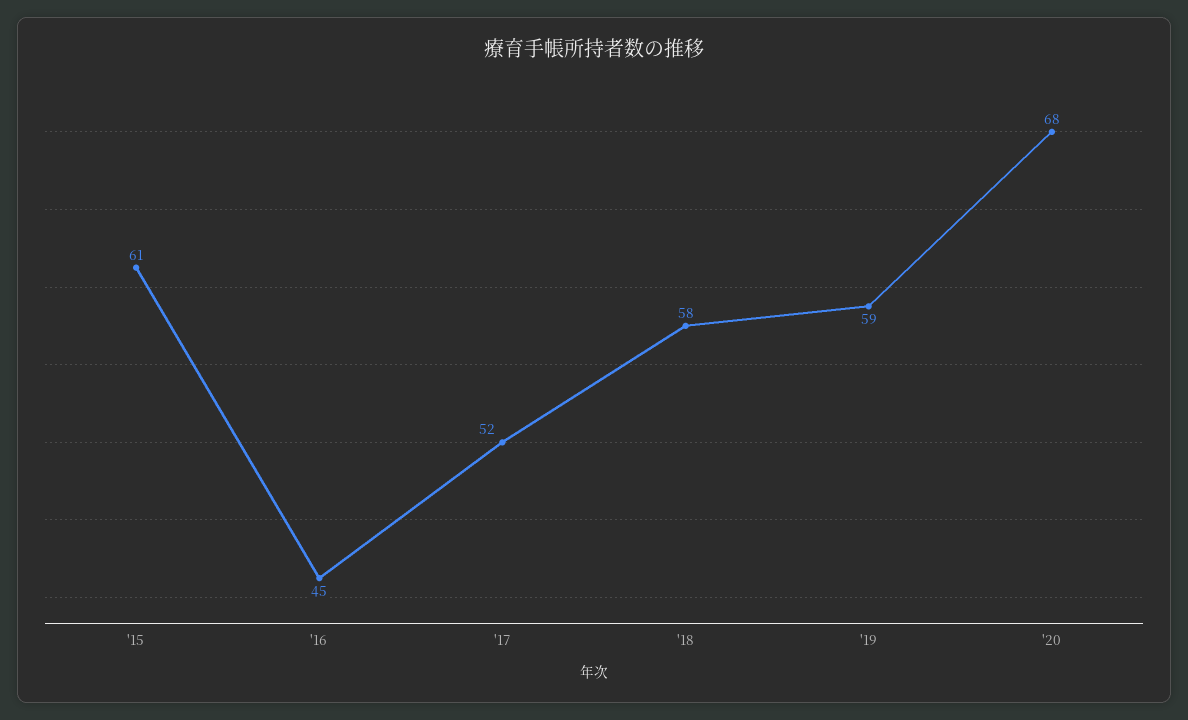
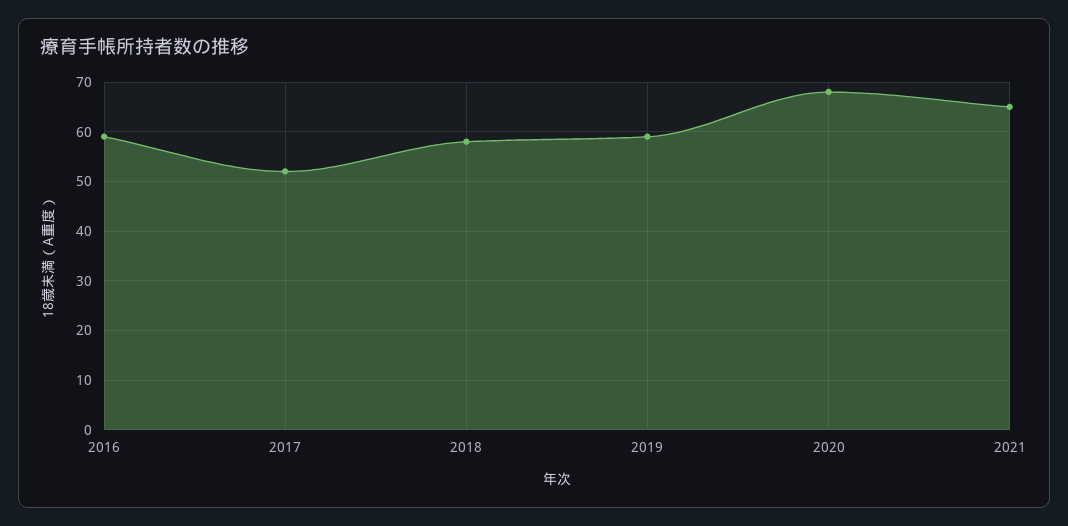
'15: 61 -> none
'16: 45 -> 60
2021: none -> 65

